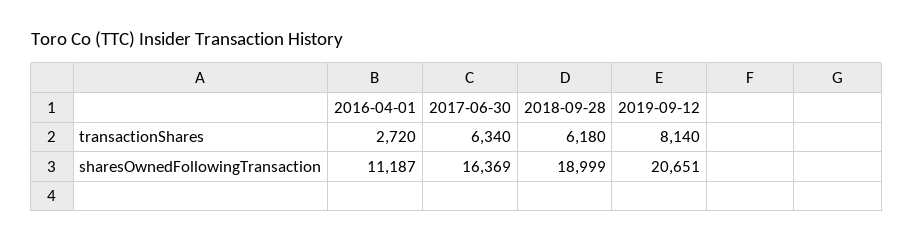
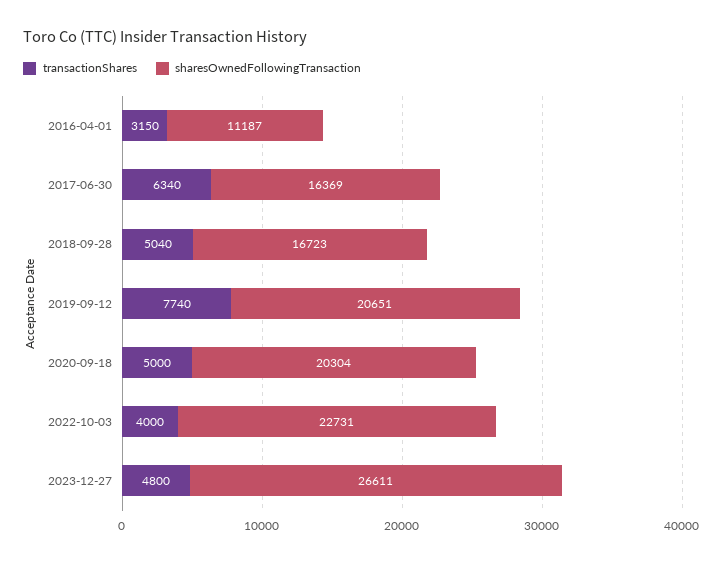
transactionShares, 2016-04-01: 2720 -> 3150
transactionShares, 2018-09-28: 6180 -> 5040
transactionShares, 2019-09-12: 8140 -> 7740
sharesOwnedFollowingTransaction, 2018-09-28: 18999 -> 16723
transactionShares, 2020-09-18: none -> 5000
sharesOwnedFollowingTransaction, 2020-09-18: none -> 20304
transactionShares, 2022-10-03: none -> 4000
sharesOwnedFollowingTransaction, 2022-10-03: none -> 22731
transactionShares, 2023-12-27: none -> 4800
sharesOwnedFollowingTransaction, 2023-12-27: none -> 26611

